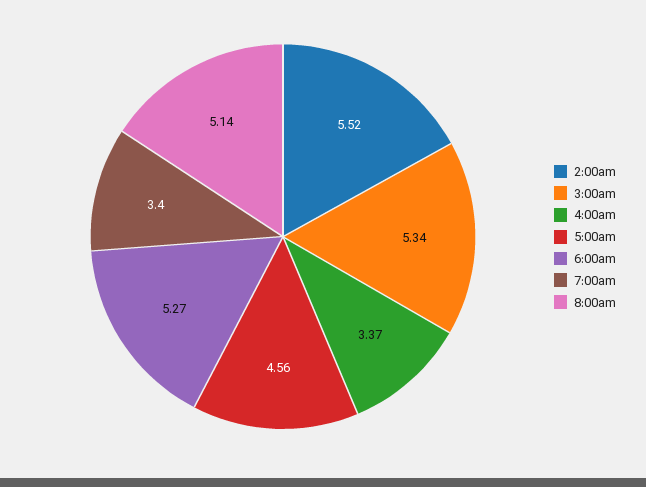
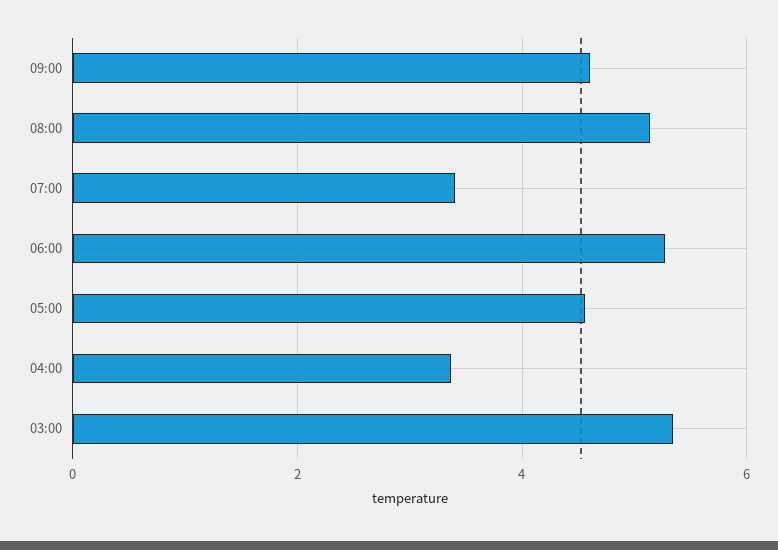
2:00am: 5.52 -> none
09:00: none -> 4.6

